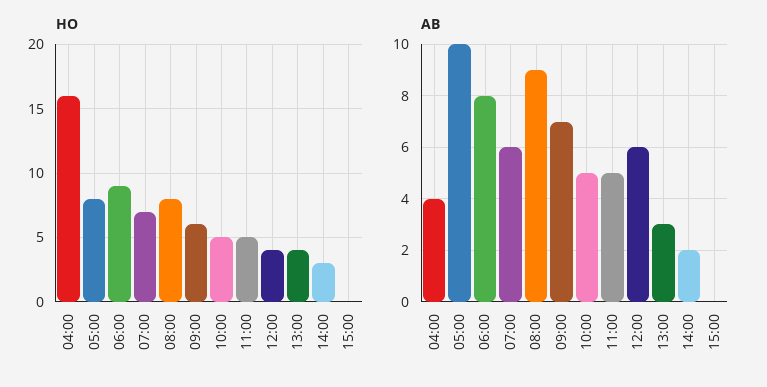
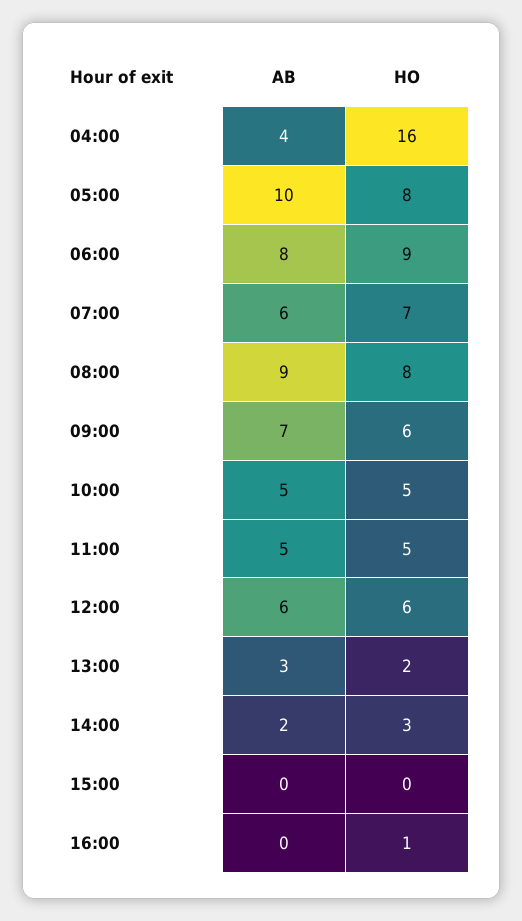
HO, 12:00: 4 -> 6
HO, 13:00: 4 -> 2
AB, 16:00: none -> 0
HO, 16:00: none -> 1

